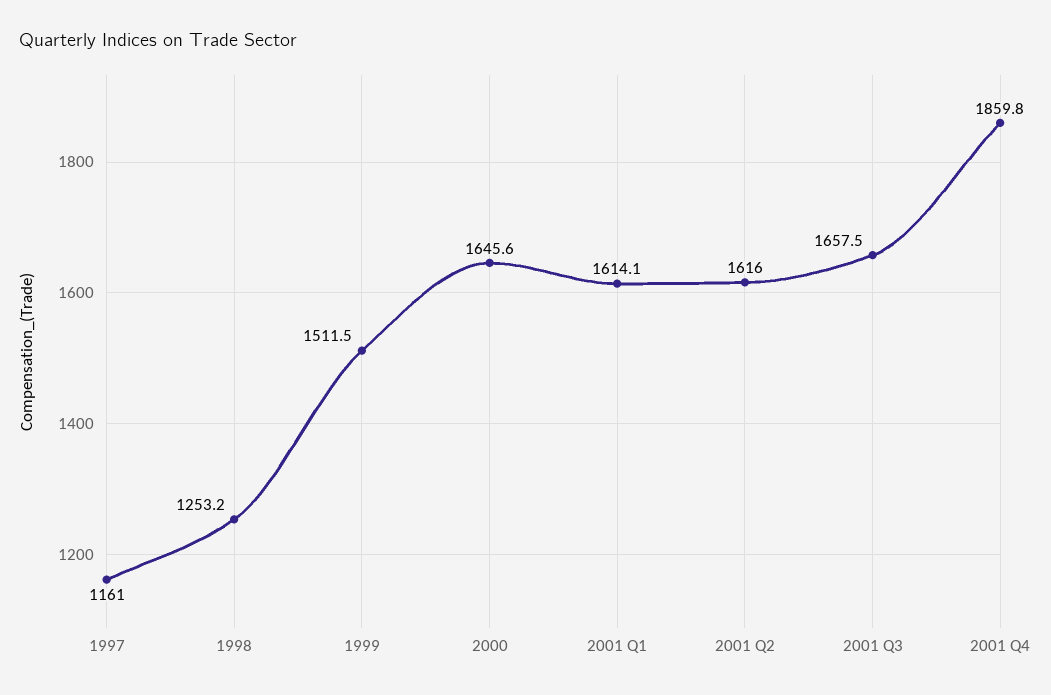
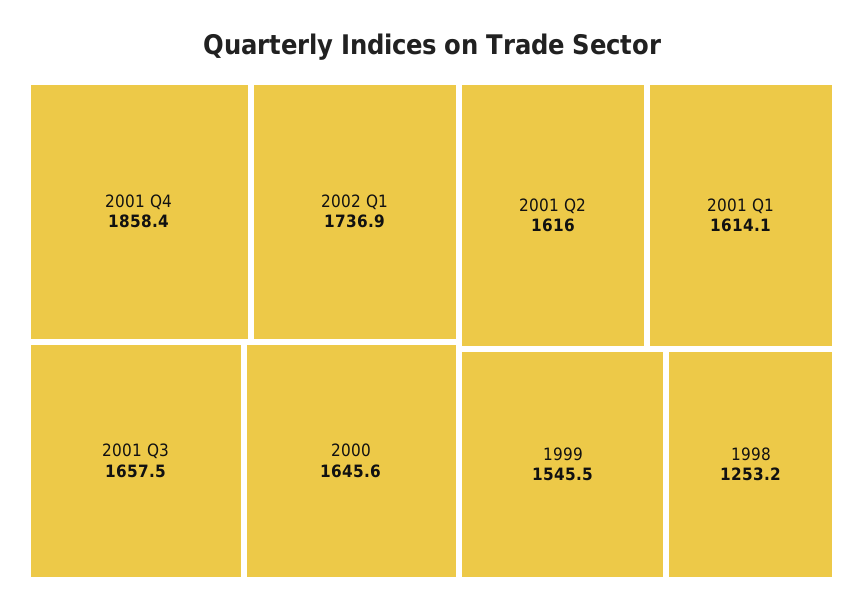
1997: 1161 -> none
1999: 1511.5 -> 1545.5
2001 Q4: 1859.8 -> 1858.4
2002 Q1: none -> 1736.9

